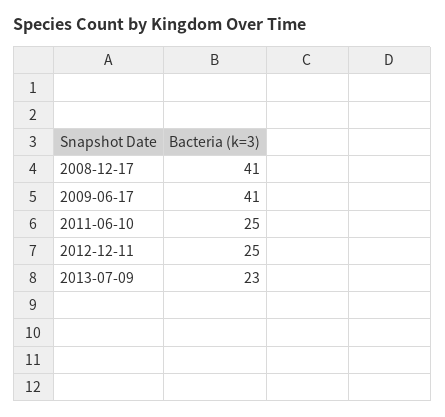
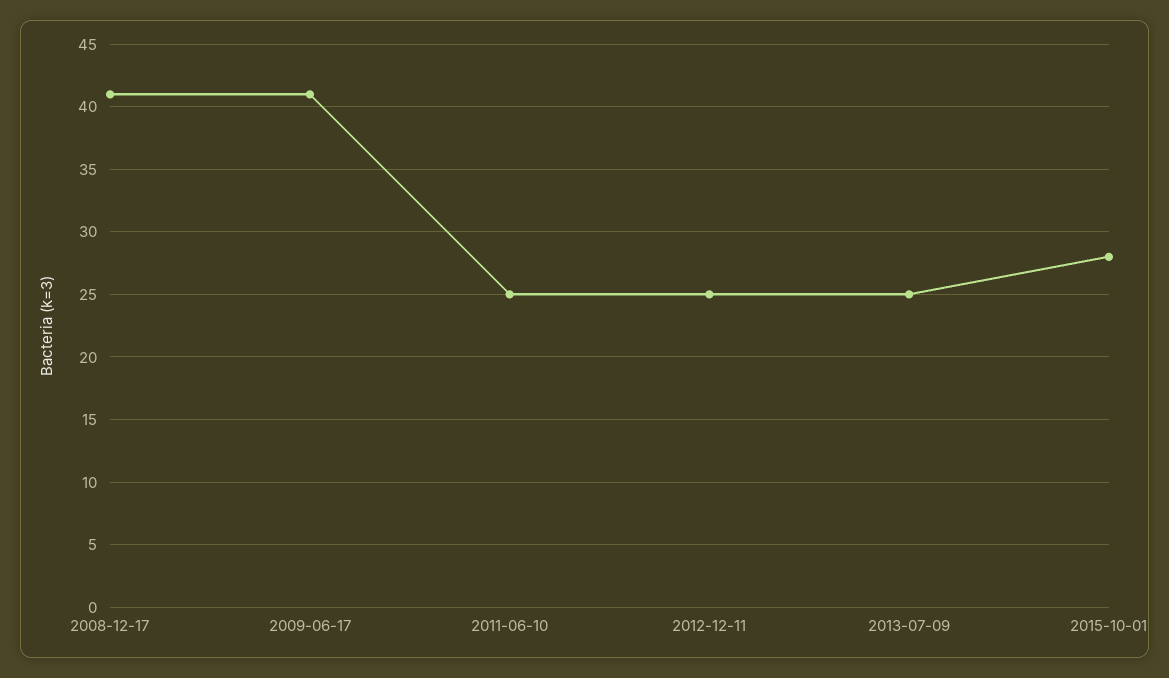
2013-07-09: 23 -> 25
2015-10-01: none -> 28

